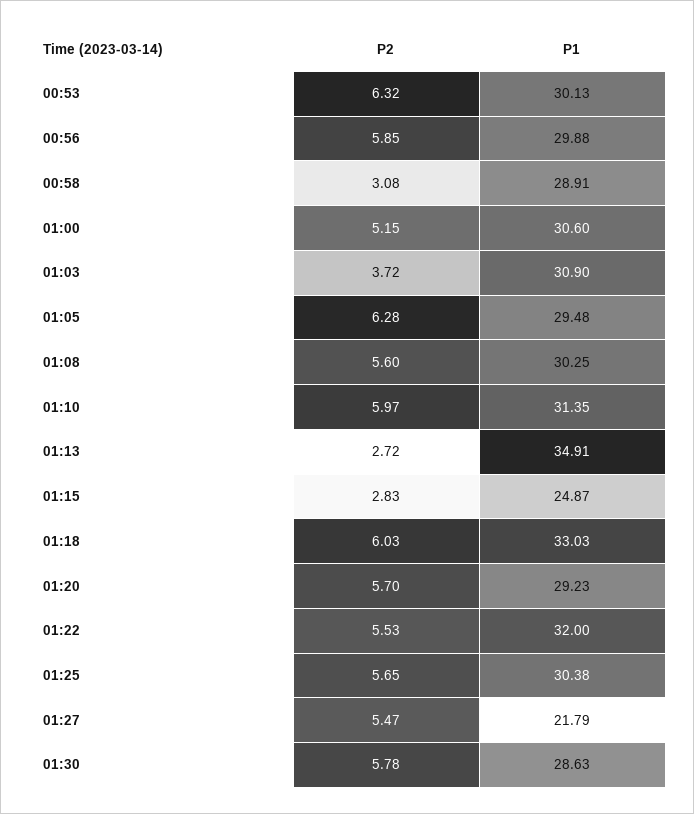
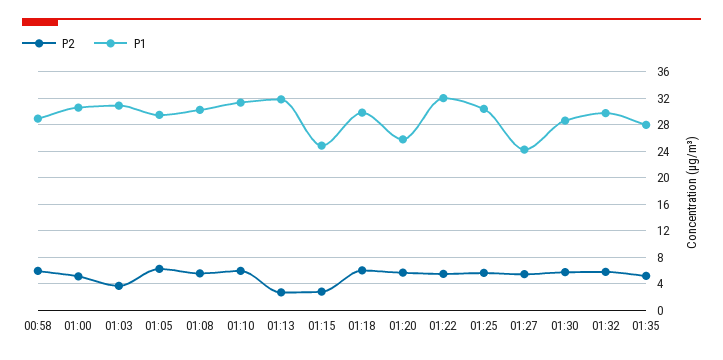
P2, 00:53: 6.32 -> none
P1, 00:53: 30.13 -> none
P2, 00:56: 5.85 -> none
P1, 00:56: 29.88 -> none
P2, 00:58: 3.08 -> 6
P1, 01:13: 34.91 -> 32
P1, 01:18: 33.03 -> 30
P1, 01:20: 29.23 -> 26
P1, 01:27: 21.79 -> 24
P2, 01:32: none -> 6
P1, 01:32: none -> 30
P2, 01:35: none -> 5
P1, 01:35: none -> 28

